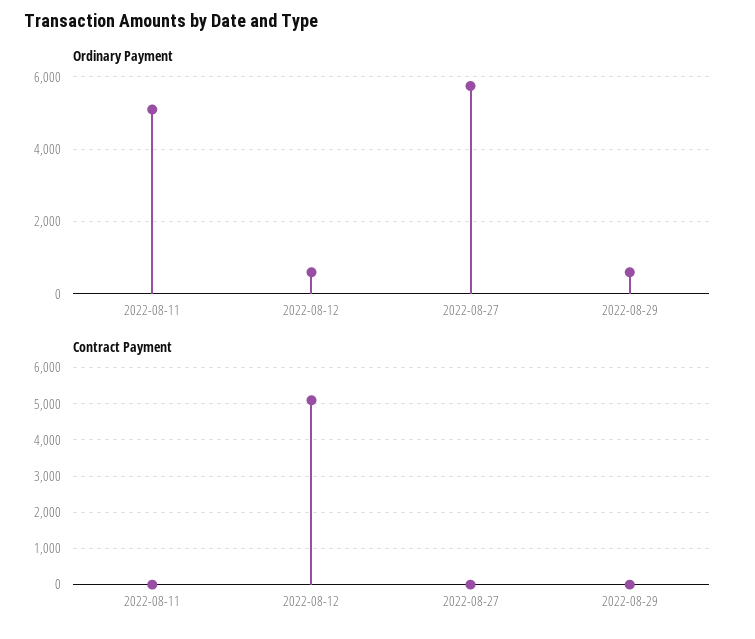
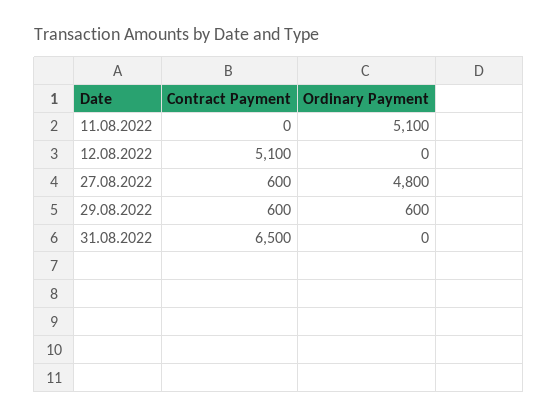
Ordinary Payment, 2022-08-12: 600 -> 0
Ordinary Payment, 2022-08-27: 5800 -> 4800
Contract Payment, 2022-08-27: 0 -> 600
Contract Payment, 2022-08-29: 0 -> 600
Contract Payment, 31.08.2022: none -> 6500
Ordinary Payment, 31.08.2022: none -> 0

